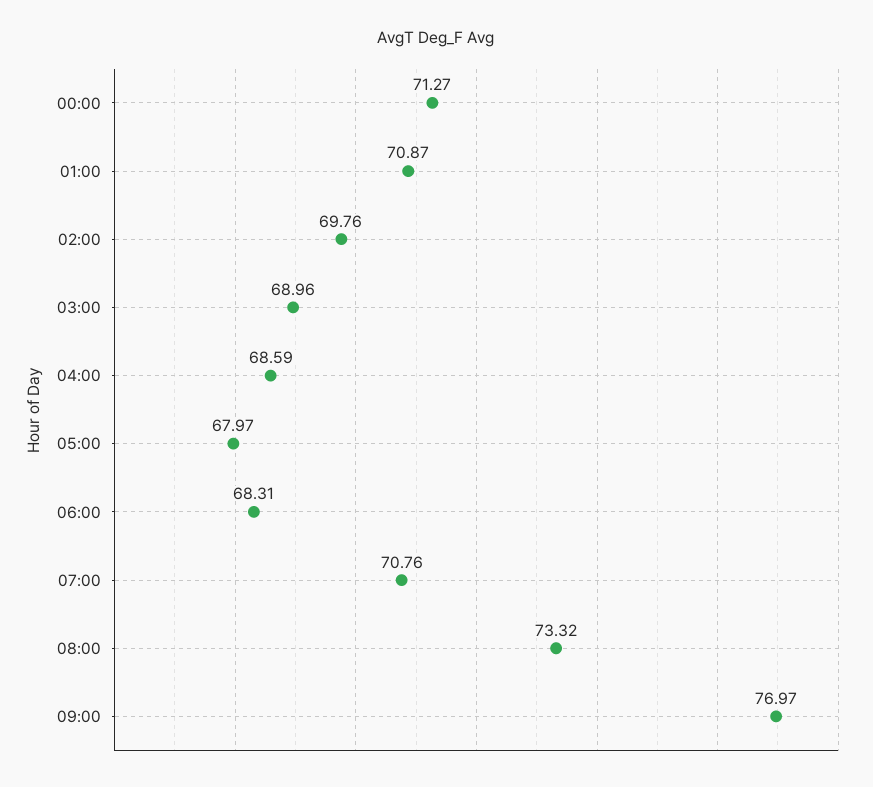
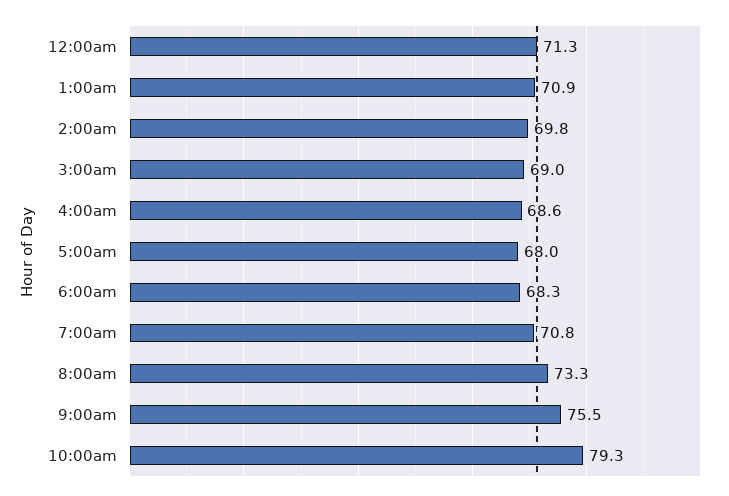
09:00: 76.97 -> 75.5
10:00am: none -> 79.3

